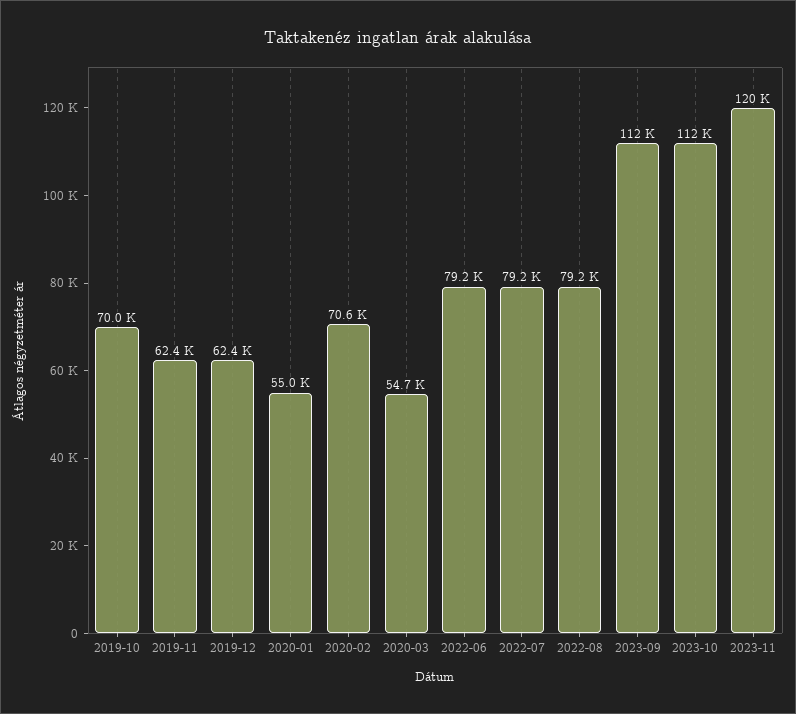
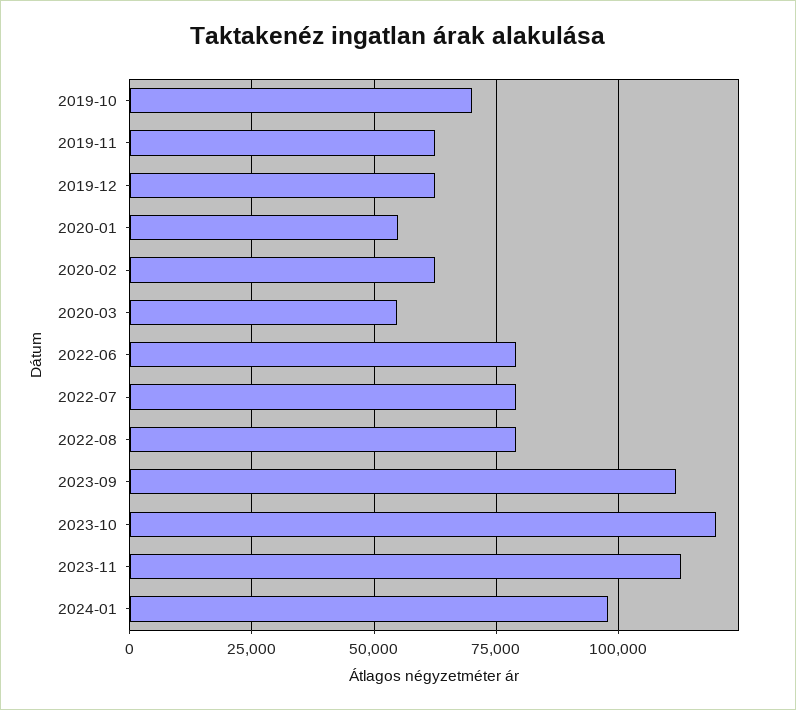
2020-02: 70600 -> 62500
2023-10: 112000 -> 120000
2023-11: 120000 -> 112500
2024-01: none -> 97500

